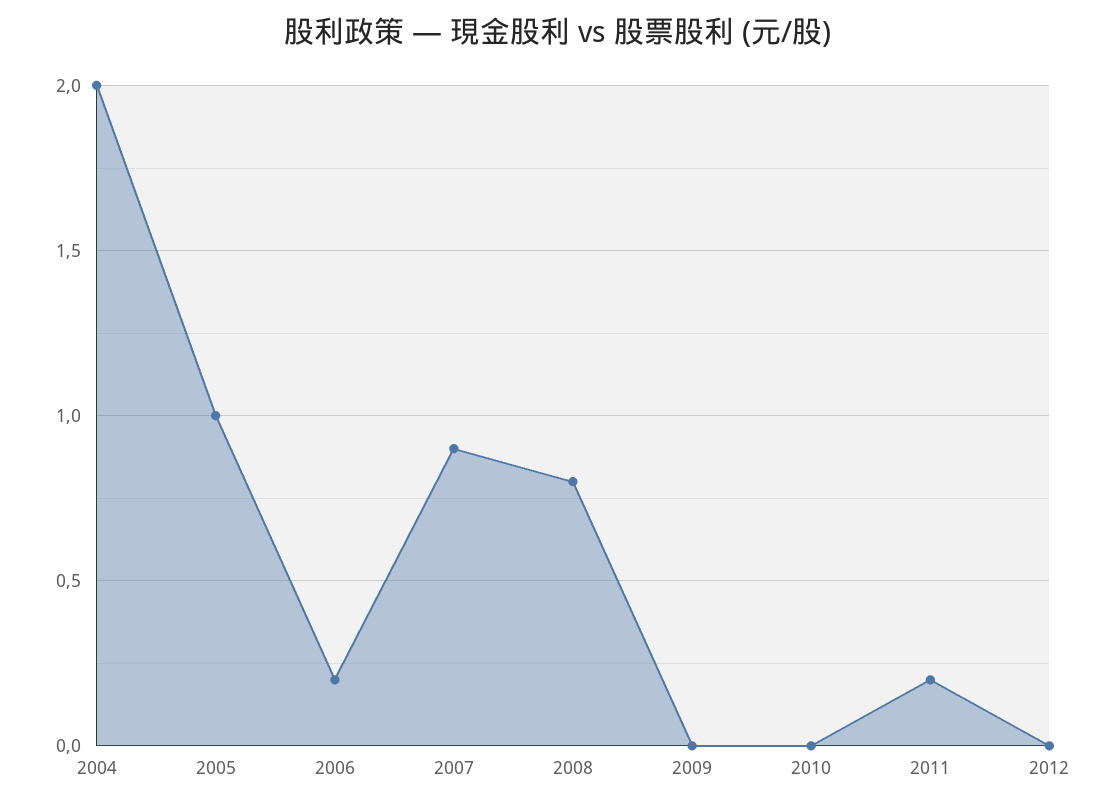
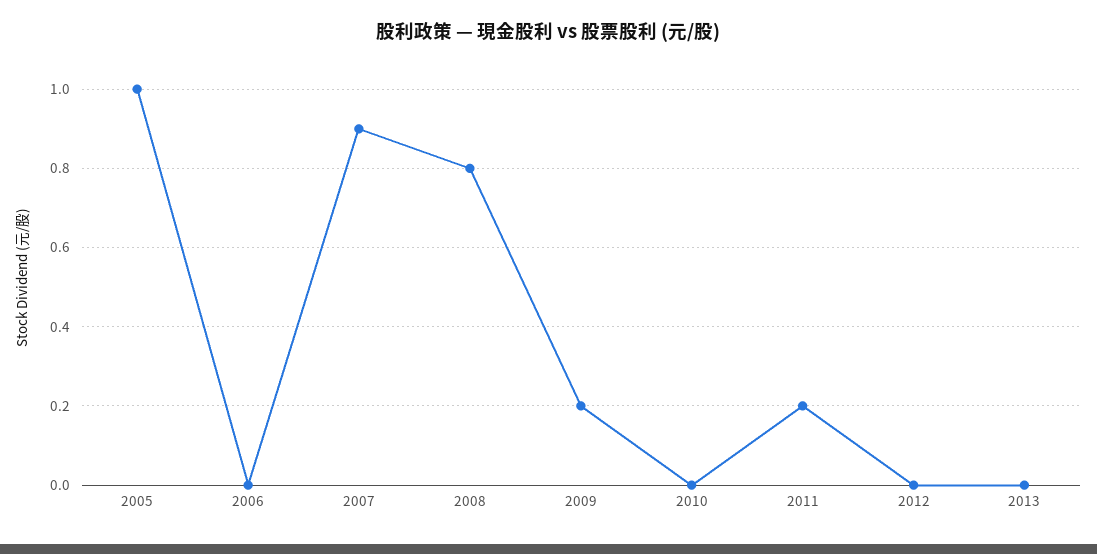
2004: 2 -> none
2006: 0.2 -> 0
2009: 0 -> 0.2
2013: none -> 0

